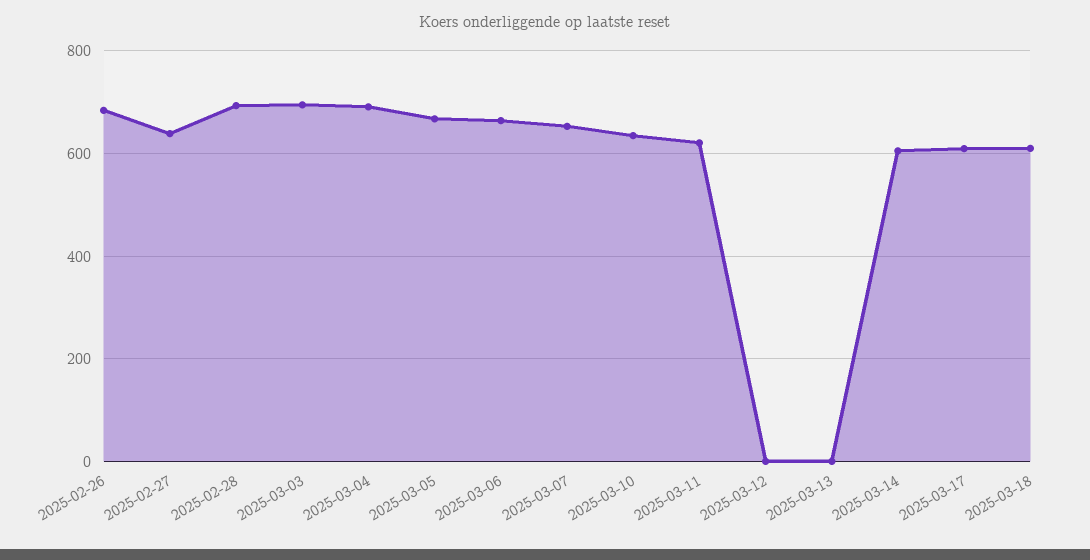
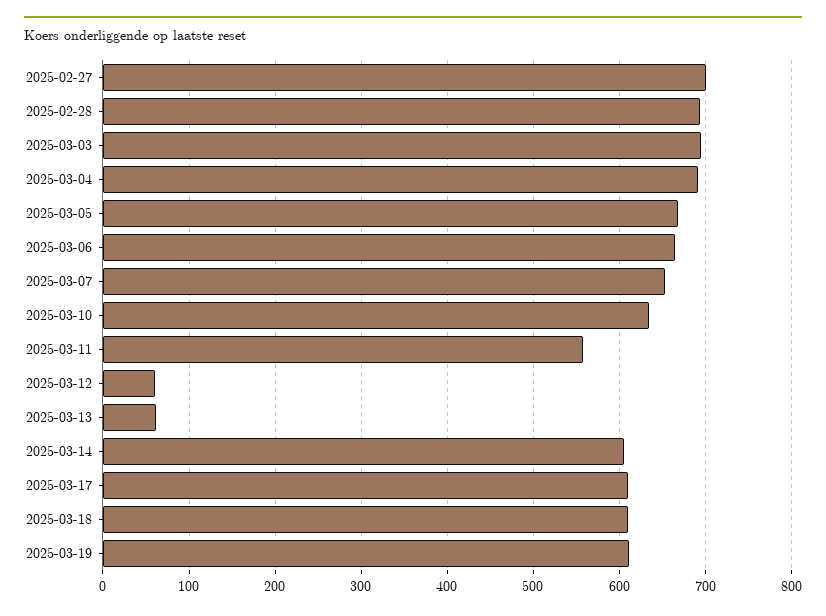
2025-02-26: 680 -> none
2025-02-27: 640 -> 700
2025-03-11: 620 -> 560
2025-03-12: 0 -> 60
2025-03-13: 0 -> 60
2025-03-19: none -> 610

